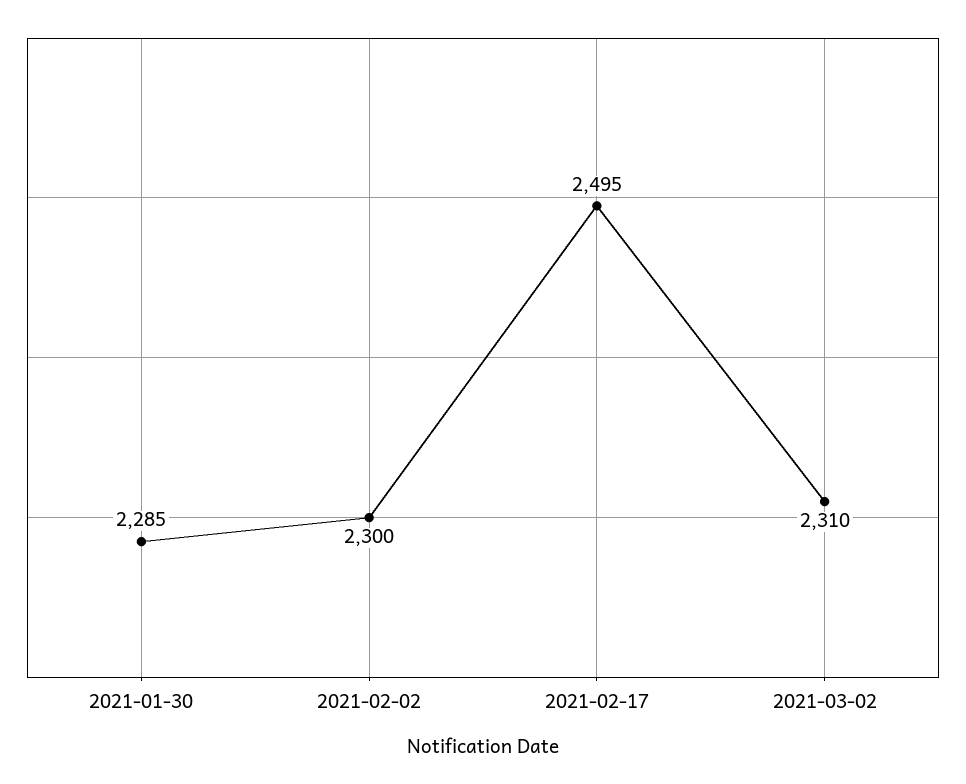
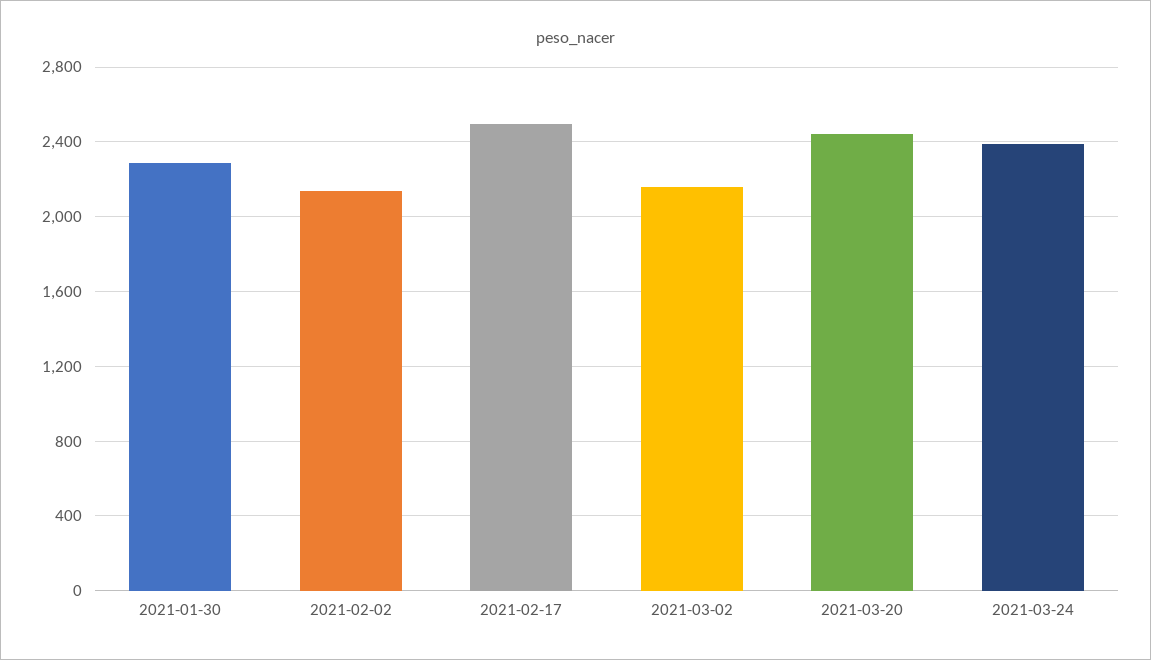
2021-02-02: 2300 -> 2150
2021-03-02: 2310 -> 2150
2021-03-20: none -> 2450
2021-03-24: none -> 2400

